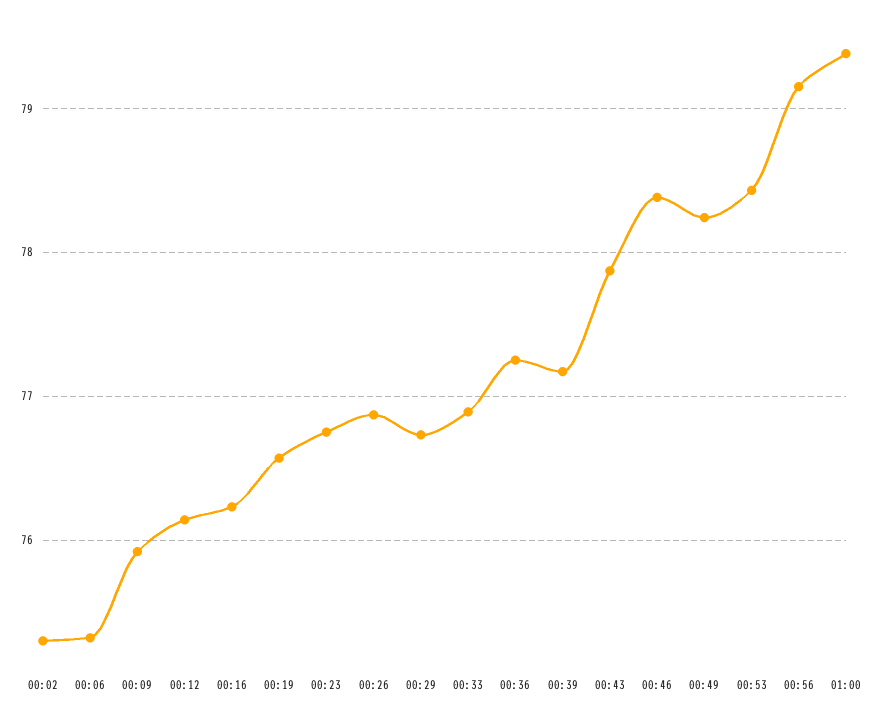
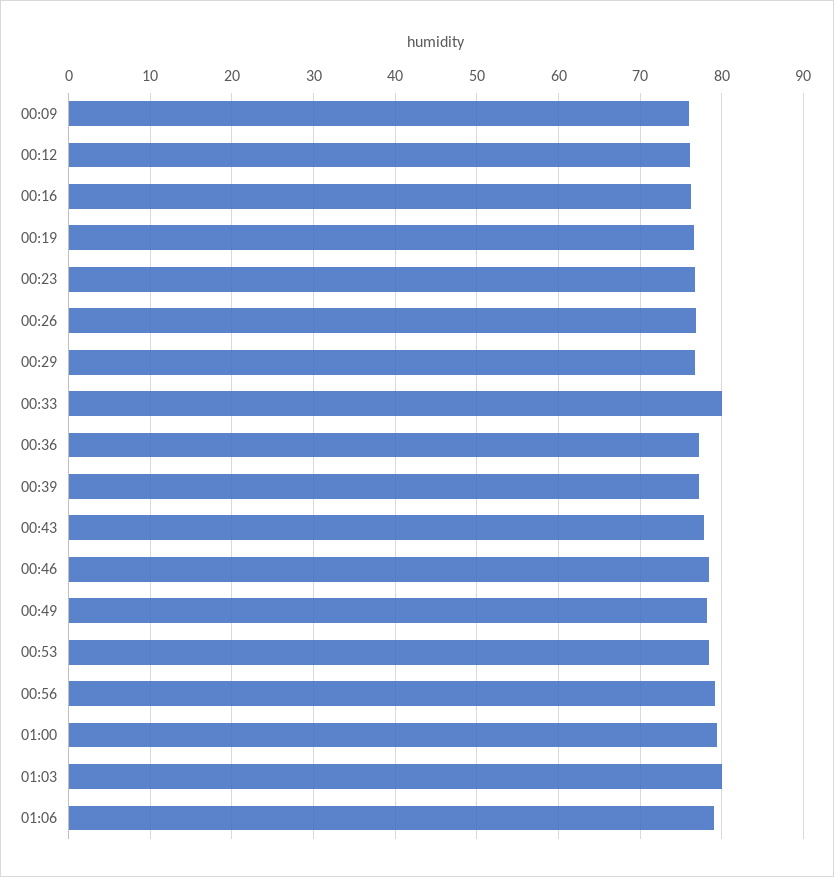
00:02: 75.3 -> none
00:06: 75.3 -> none
00:33: 76.9 -> 80
01:03: none -> 80
01:06: none -> 79

